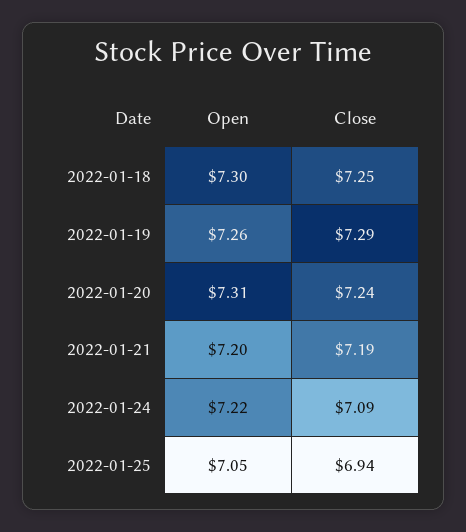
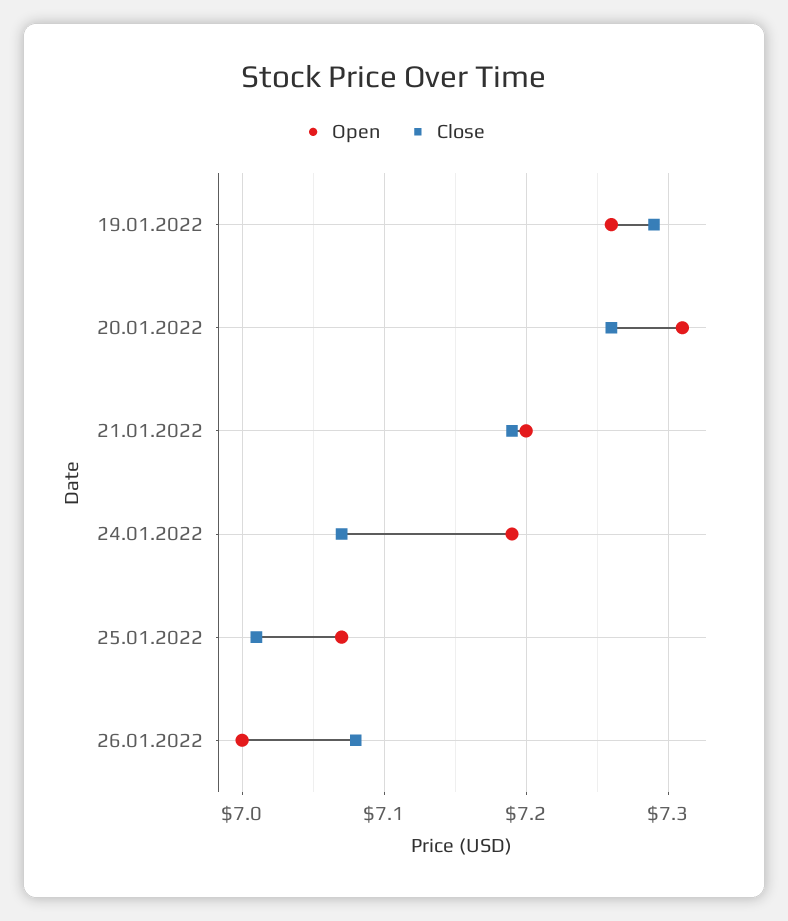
Open, 2022-01-18: 7.3 -> none
Close, 2022-01-18: 7.25 -> none
Close, 2022-01-20: 7.24 -> 7.26
Open, 2022-01-24: 7.22 -> 7.19
Close, 2022-01-24: 7.09 -> 7.07
Open, 2022-01-25: 7.05 -> 7.07
Close, 2022-01-25: 6.94 -> 7.01
Open, 26.01.2022: none -> 7
Close, 26.01.2022: none -> 7.08

